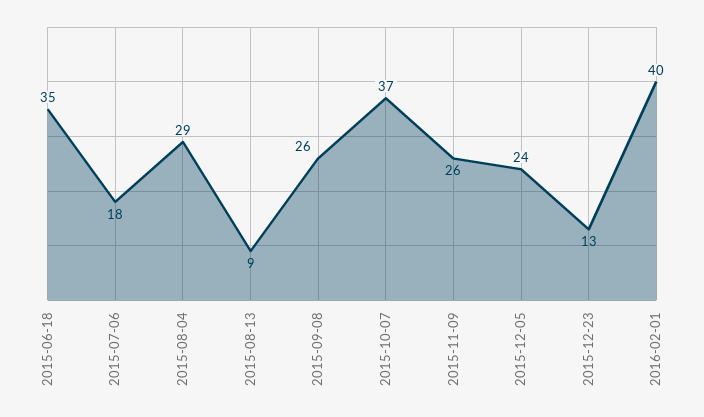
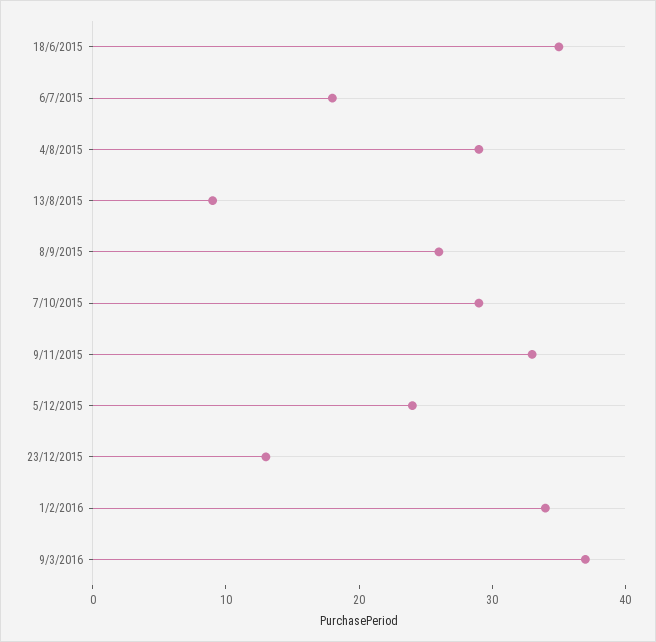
2015-10-07: 37 -> 29
2015-11-09: 26 -> 33
2016-02-01: 40 -> 34
9/3/2016: none -> 37

